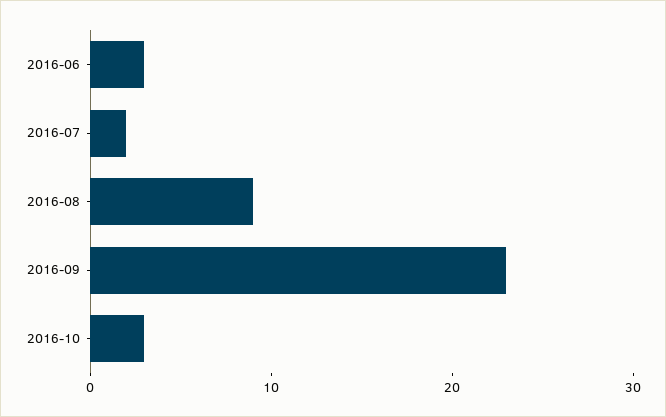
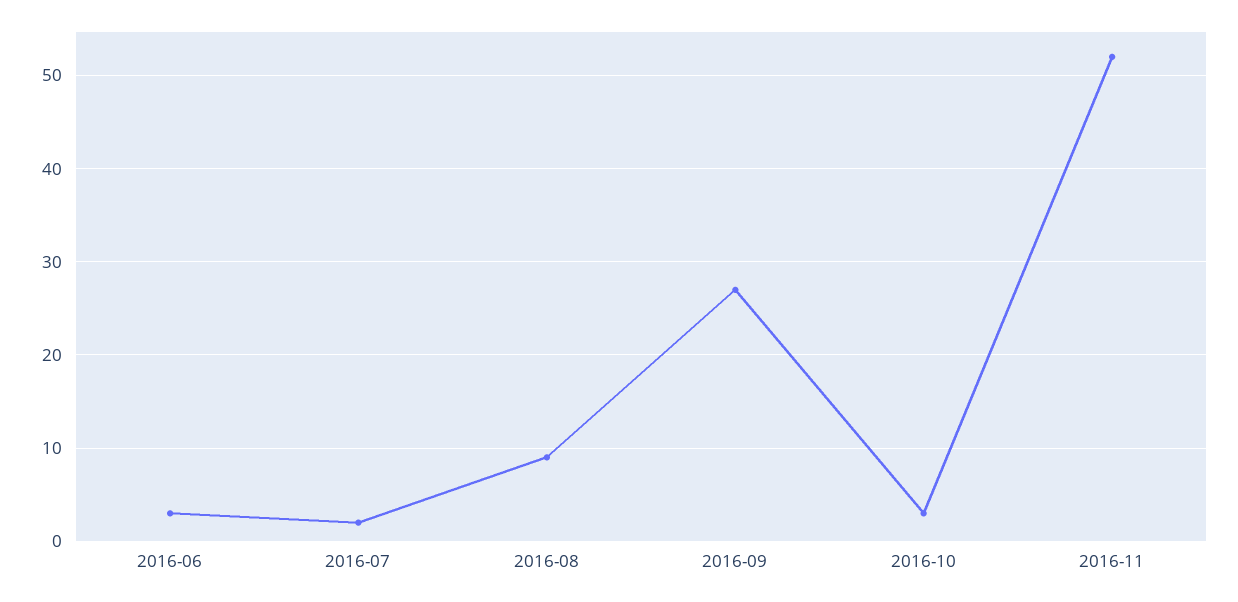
2016-09: 23 -> 27
2016-11: none -> 52

